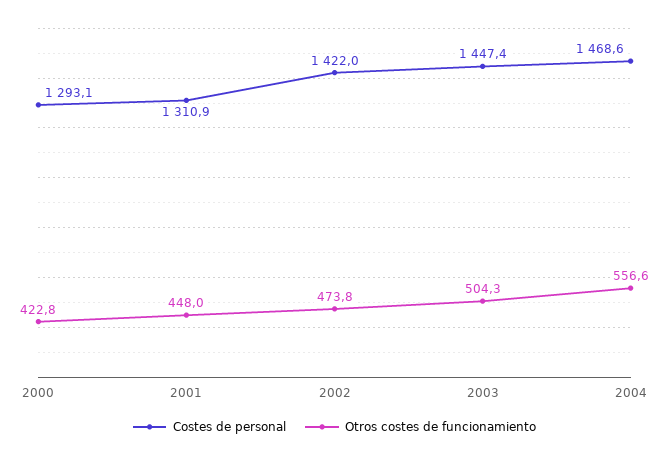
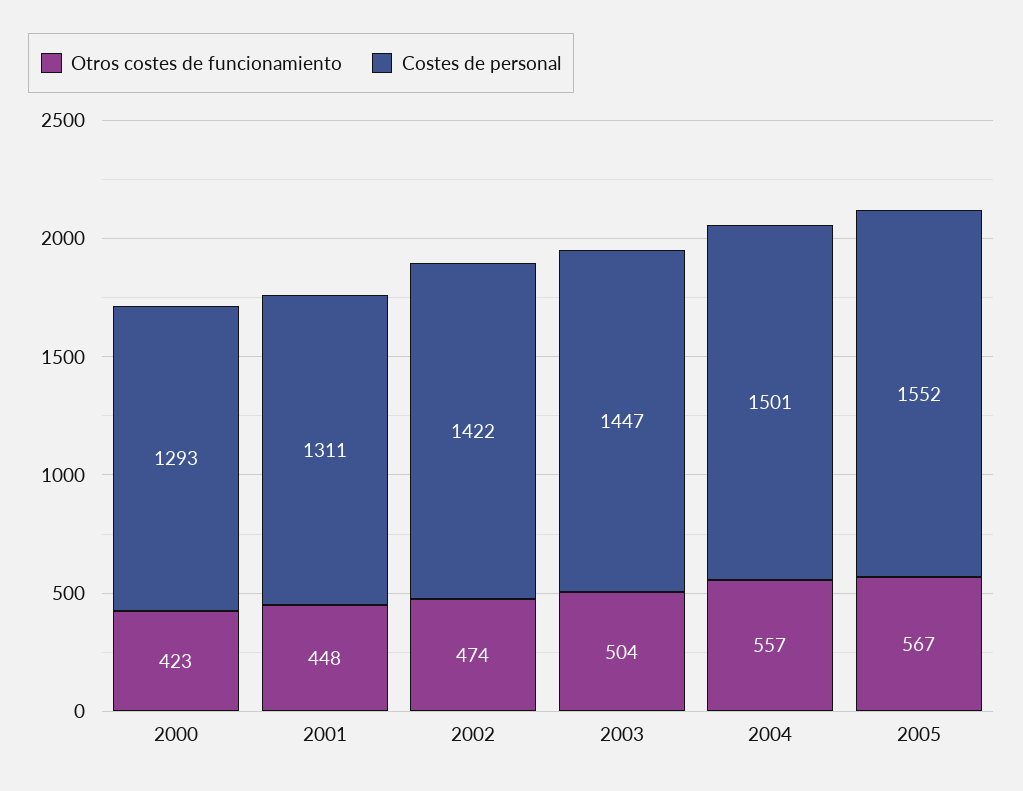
Costes de personal, 2004: 1468.6 -> 1501
Otros costes de funcionamiento, 2005: none -> 567
Costes de personal, 2005: none -> 1552

